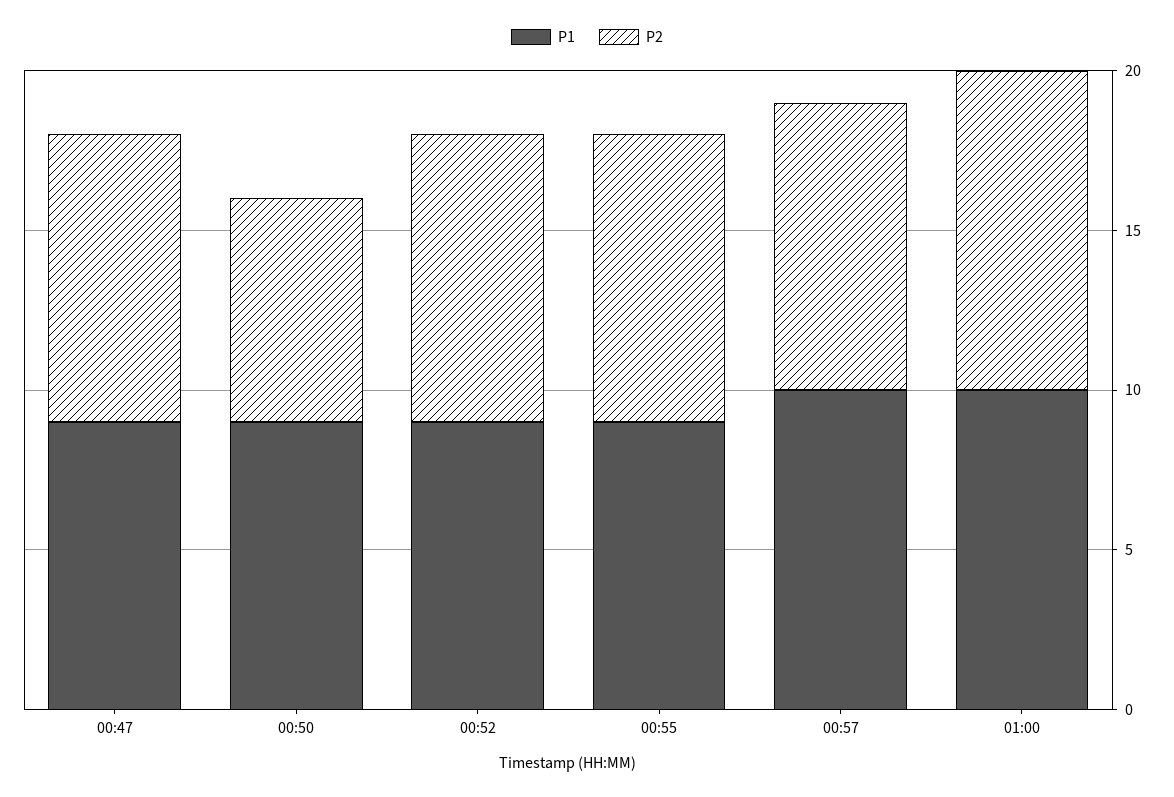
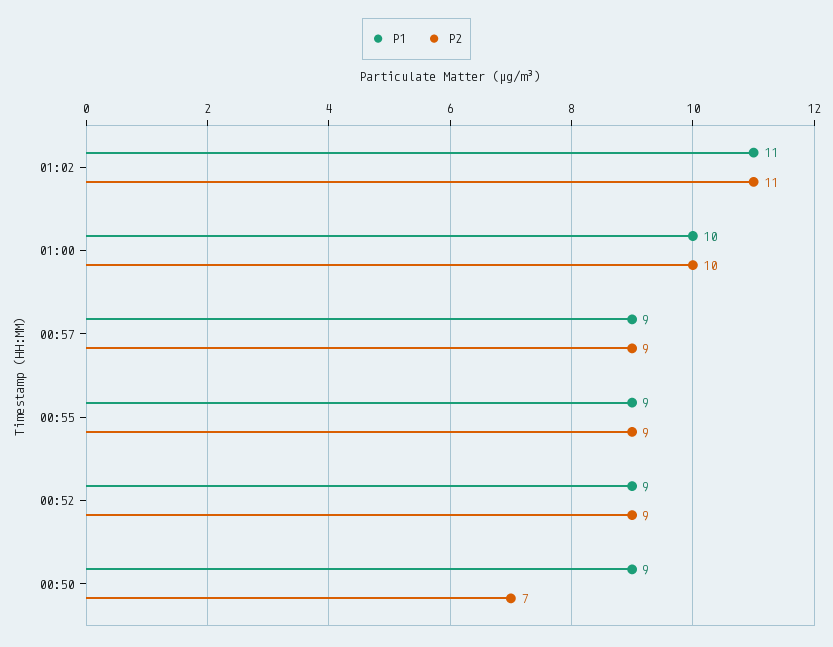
P1, 00:47: 9 -> none
P2, 00:47: 9 -> none
P1, 00:57: 10 -> 9
P1, 01:02: none -> 11
P2, 01:02: none -> 11

